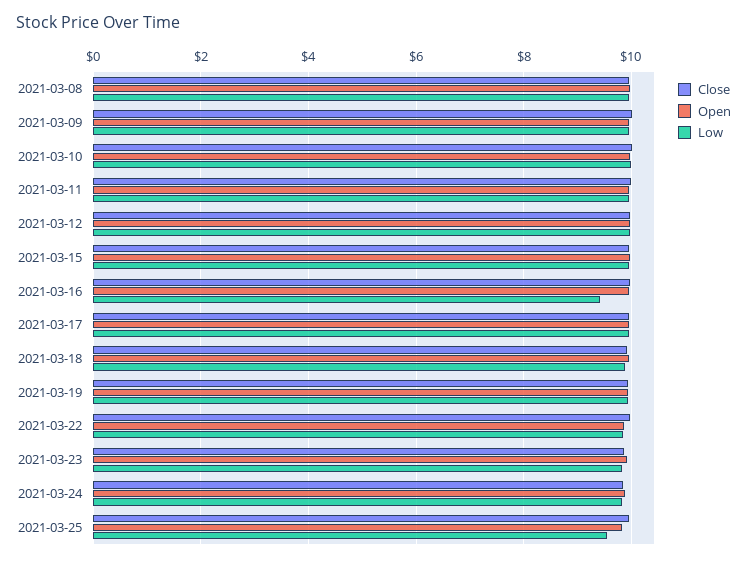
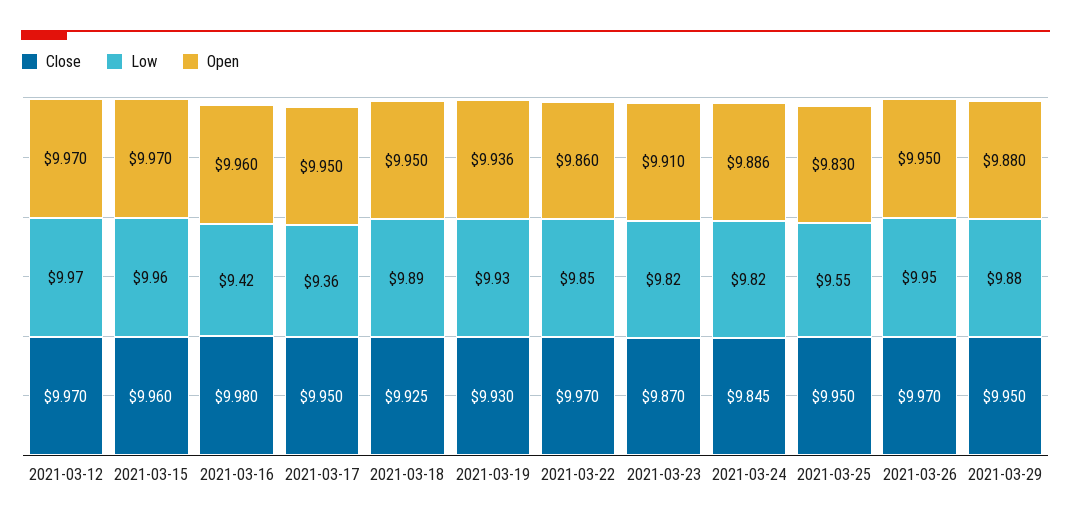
Close, 2021-03-08: 10 -> none
Open, 2021-03-08: 10 -> none
Low, 2021-03-08: 10 -> none
Close, 2021-03-09: 10 -> none
Open, 2021-03-09: 10 -> none
Low, 2021-03-09: 10 -> none
Close, 2021-03-10: 10 -> none
Open, 2021-03-10: 10 -> none
Low, 2021-03-10: 10 -> none
Close, 2021-03-11: 10 -> none
Open, 2021-03-11: 10 -> none
Low, 2021-03-11: 10 -> none
Low, 2021-03-17: 10 -> 9.36
Close, 2021-03-26: none -> 9.97
Low, 2021-03-26: none -> 9.95
Open, 2021-03-26: none -> 9.95
Close, 2021-03-29: none -> 9.95
Low, 2021-03-29: none -> 9.88
Open, 2021-03-29: none -> 9.88

